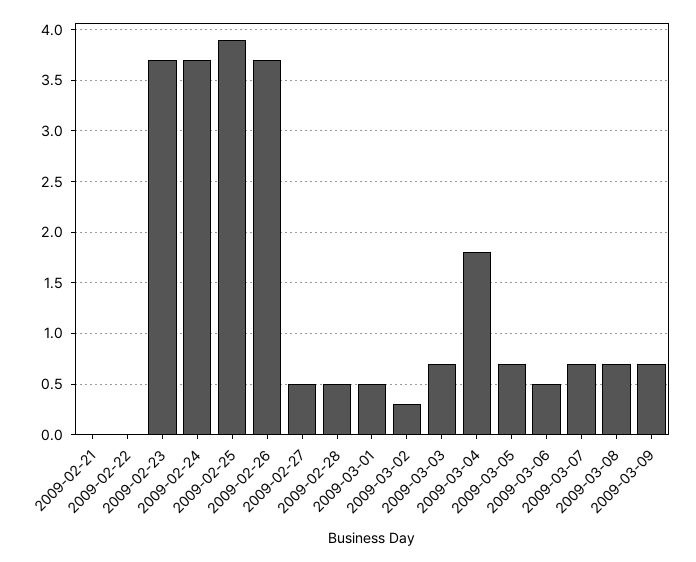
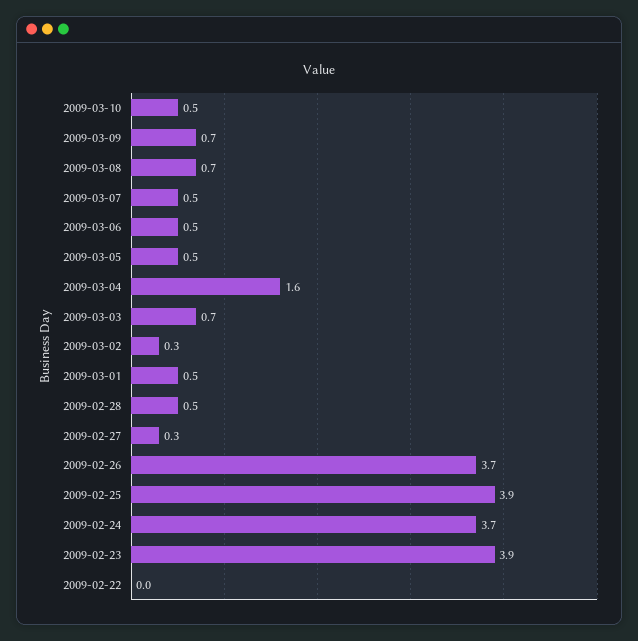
2009-02-21: 0 -> none
2009-02-23: 3.7 -> 3.9
2009-02-27: 0.5 -> 0.3
2009-03-04: 1.8 -> 1.6
2009-03-05: 0.7 -> 0.5
2009-03-07: 0.7 -> 0.5
2009-03-10: none -> 0.5

